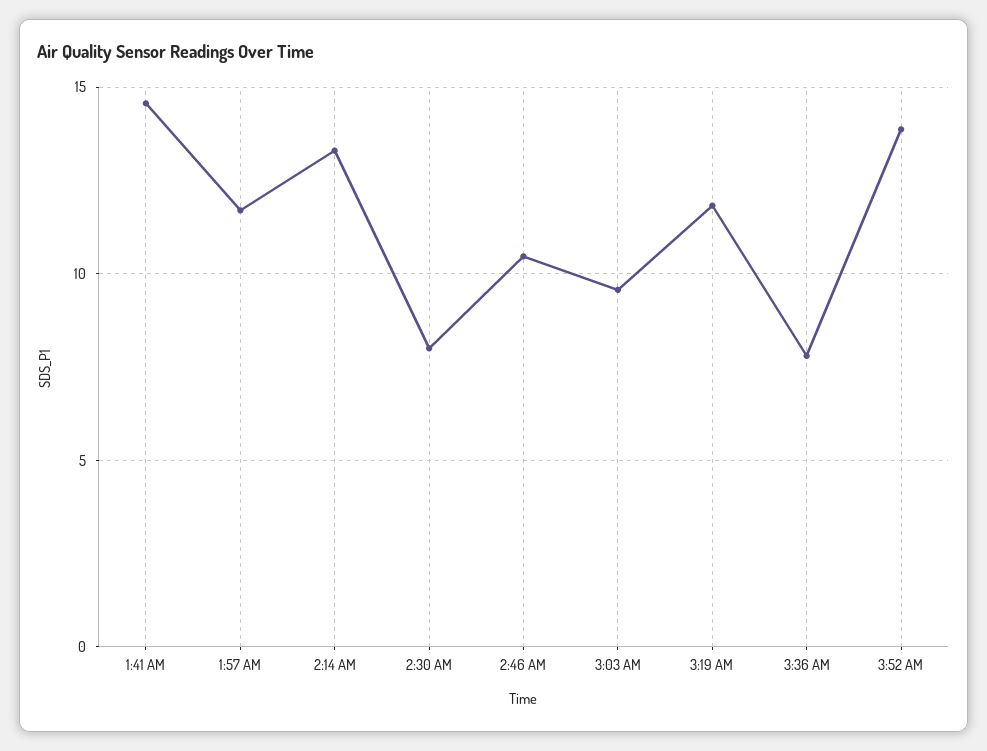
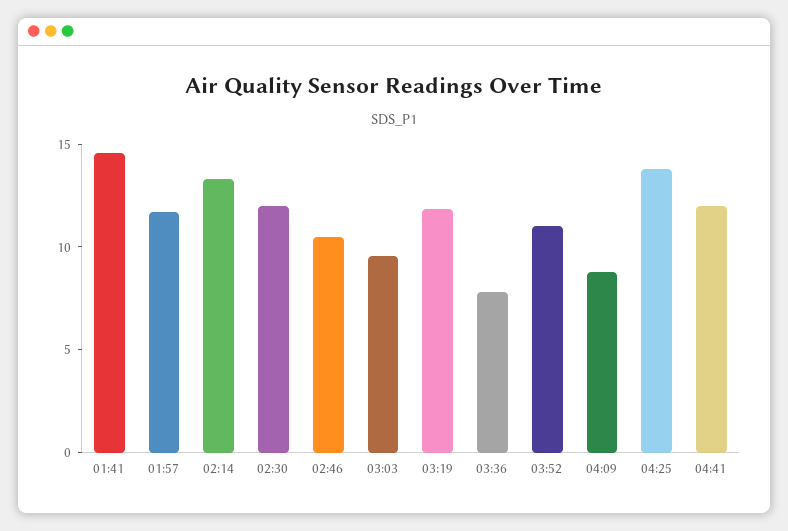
2:30 AM: 8 -> 12
3:52 AM: 14 -> 11
04:09: none -> 9
04:25: none -> 14
04:41: none -> 12

